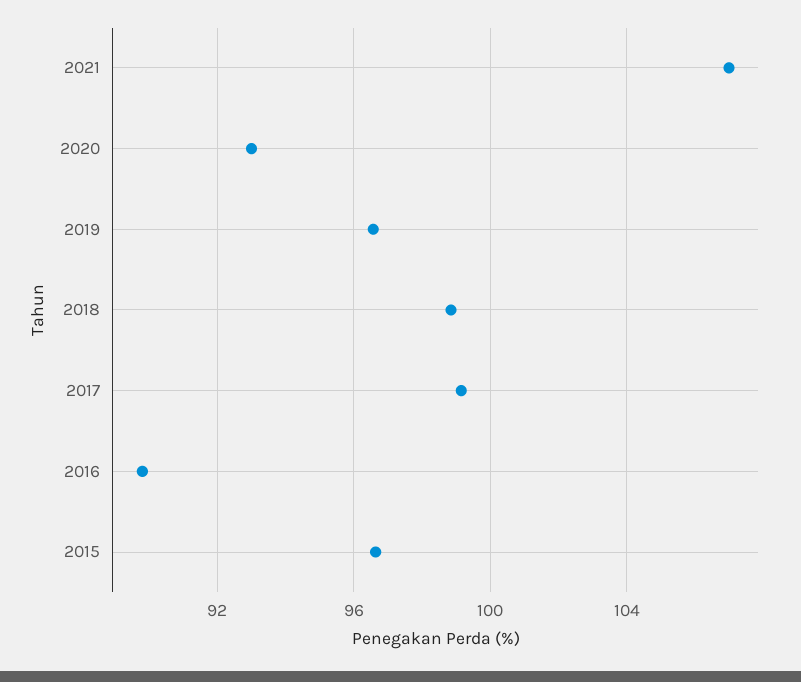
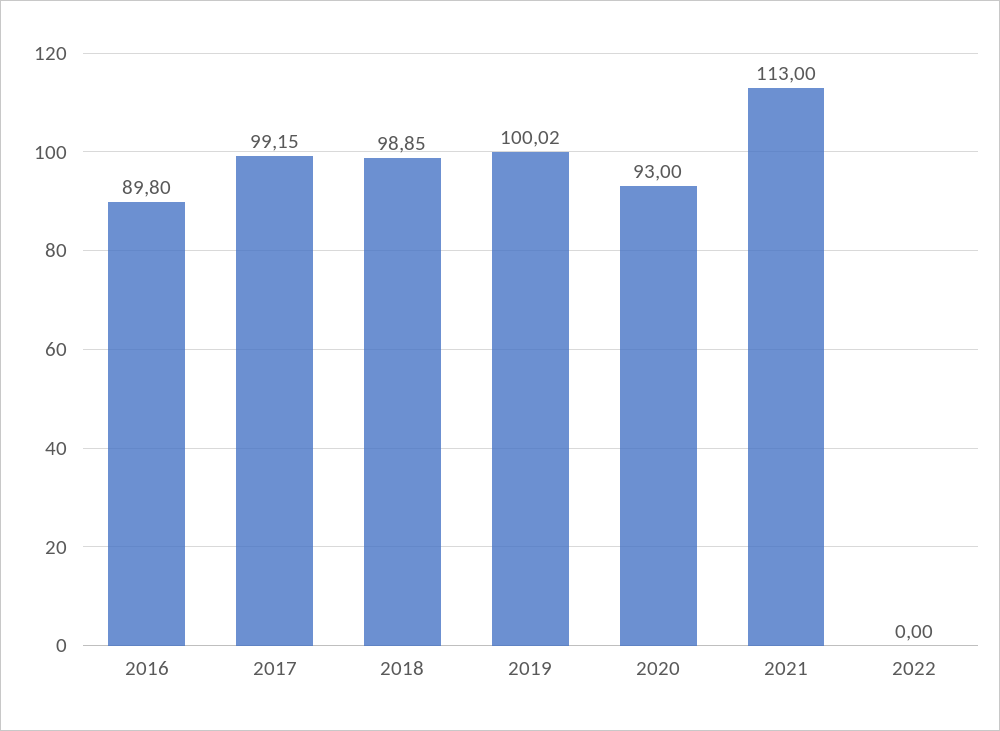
2021: 107 -> 113
2019: 96.5 -> 100.02
2015: 96.5 -> none
2022: none -> 0

